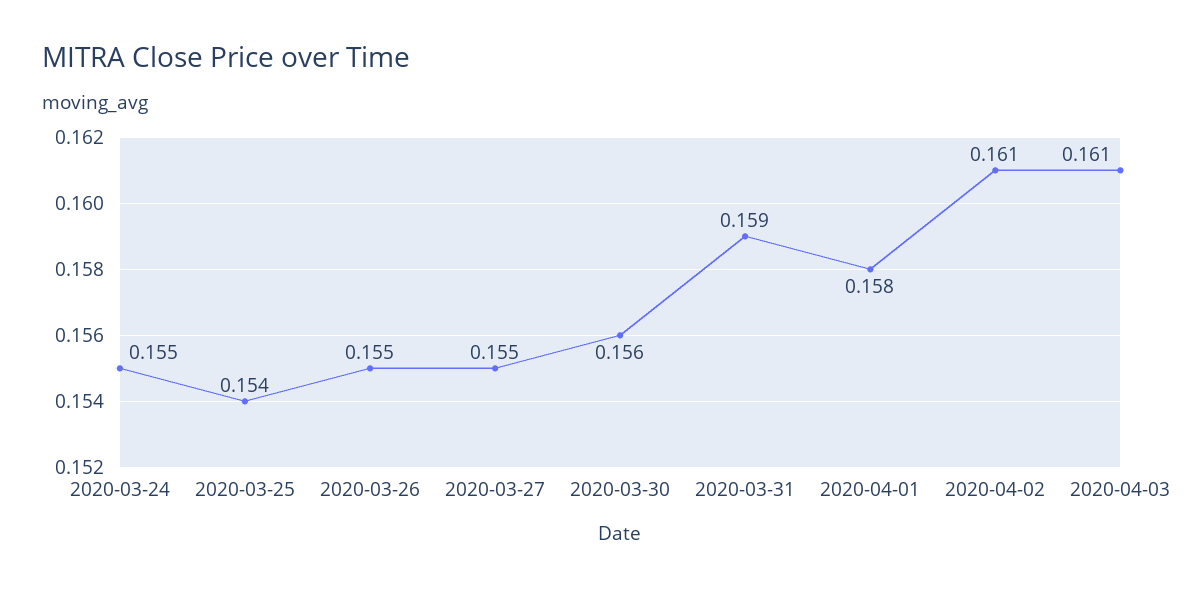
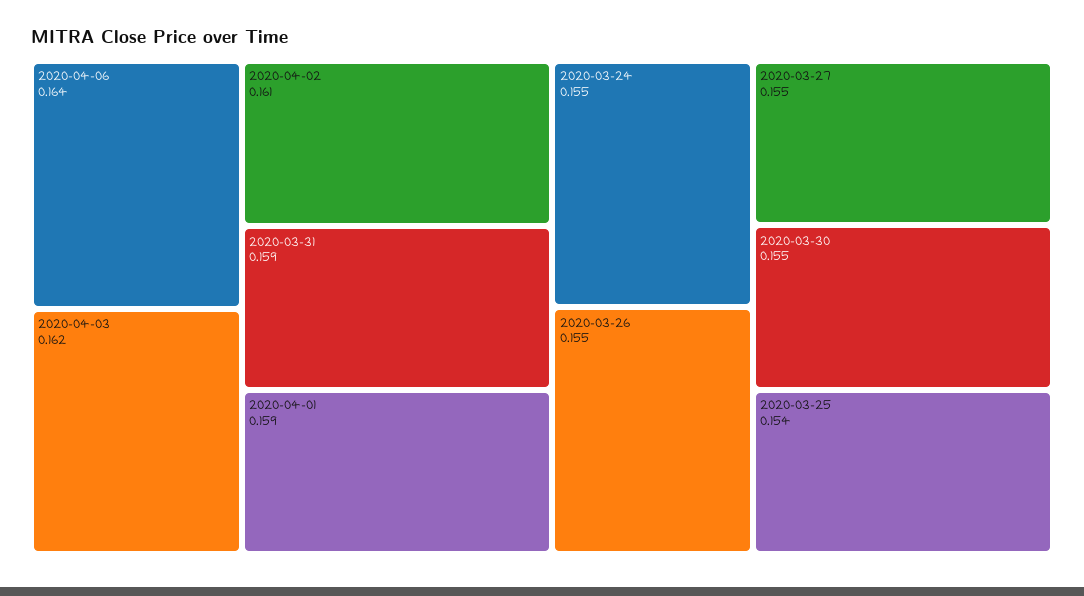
2020-03-30: 0.156 -> 0.155
2020-04-01: 0.158 -> 0.159
2020-04-03: 0.161 -> 0.162
2020-04-06: none -> 0.164

